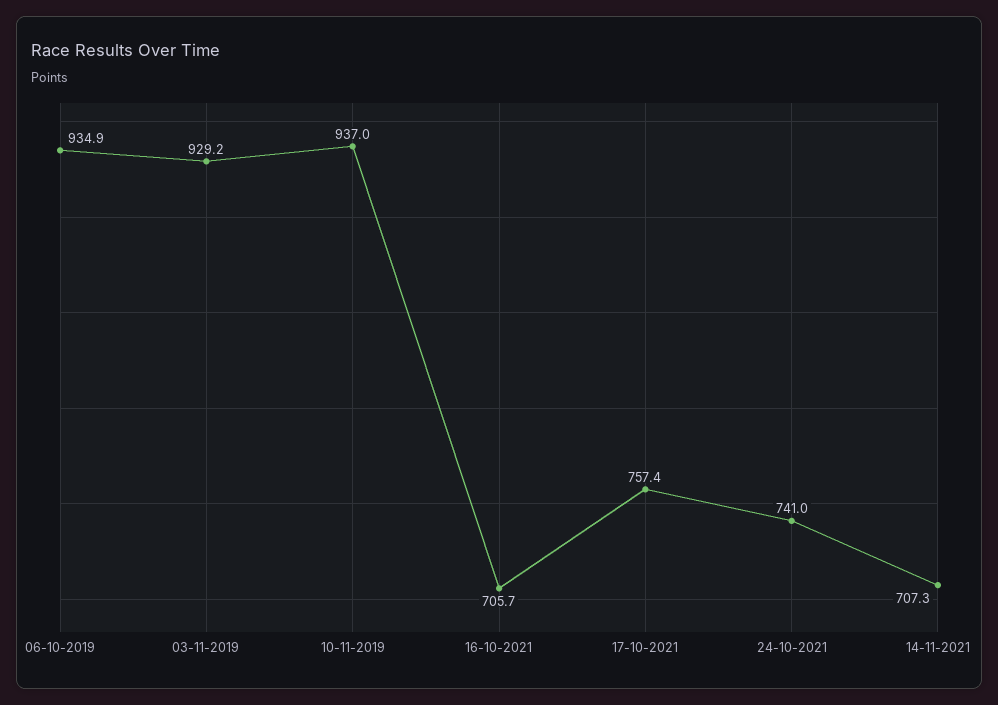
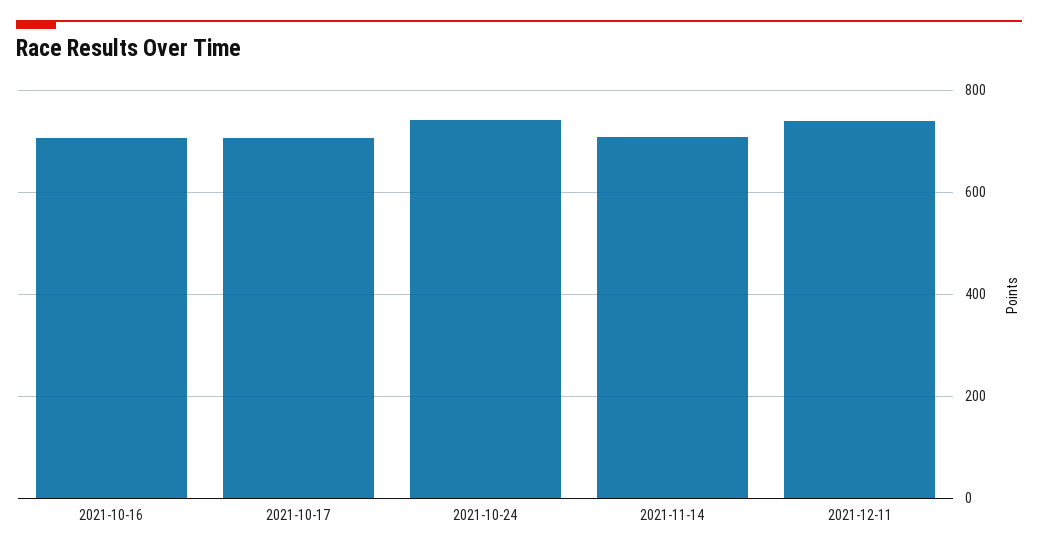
06-10-2019: 934.9 -> none
03-11-2019: 929.2 -> none
10-11-2019: 937 -> none
17-10-2021: 757.4 -> 700
2021-12-11: none -> 740

